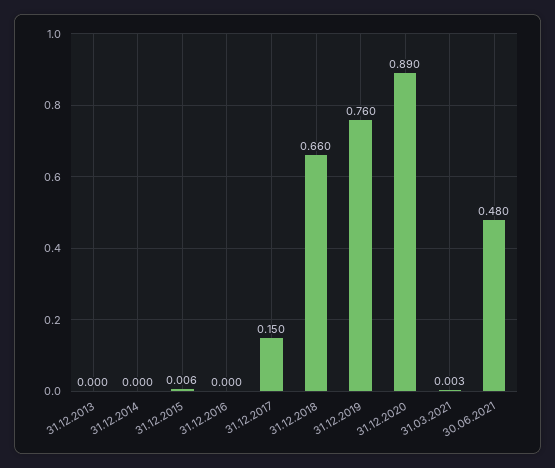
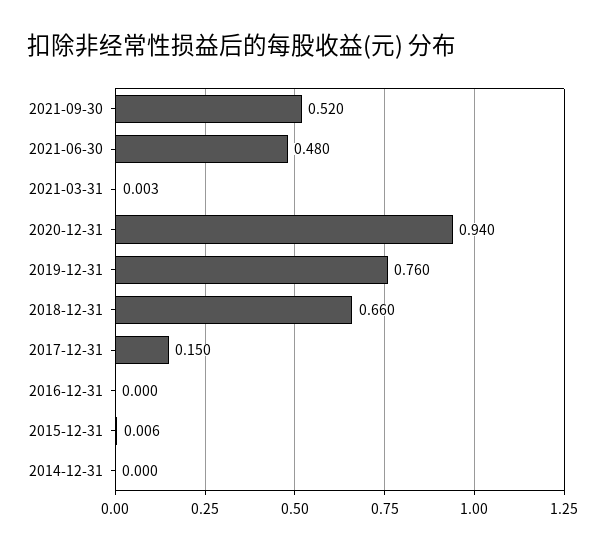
31.12.2013: 0 -> none
31.12.2020: 0.89 -> 0.94
2021-09-30: none -> 0.52

